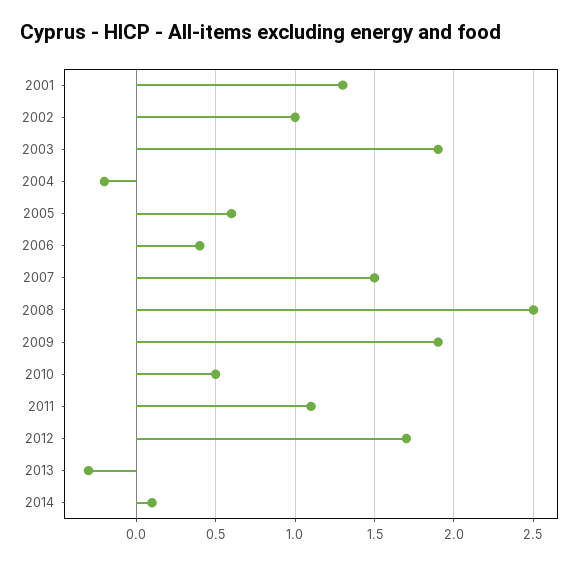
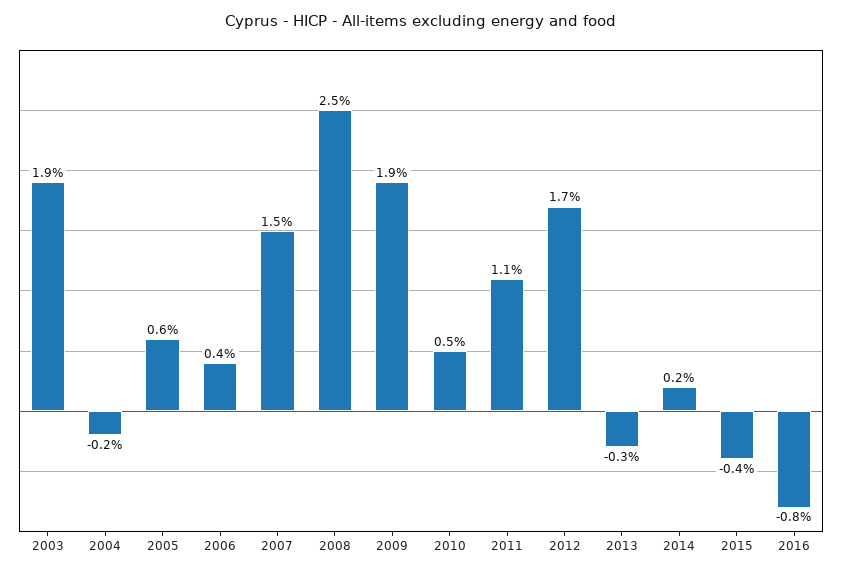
2001: 1.3 -> none
2002: 1 -> none
2014: 0.1 -> 0.2
2015: none -> -0.4
2016: none -> -0.8

